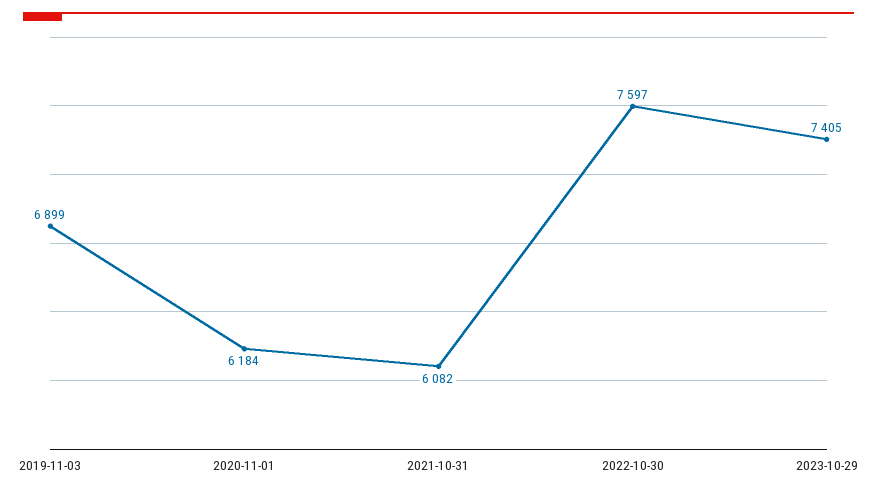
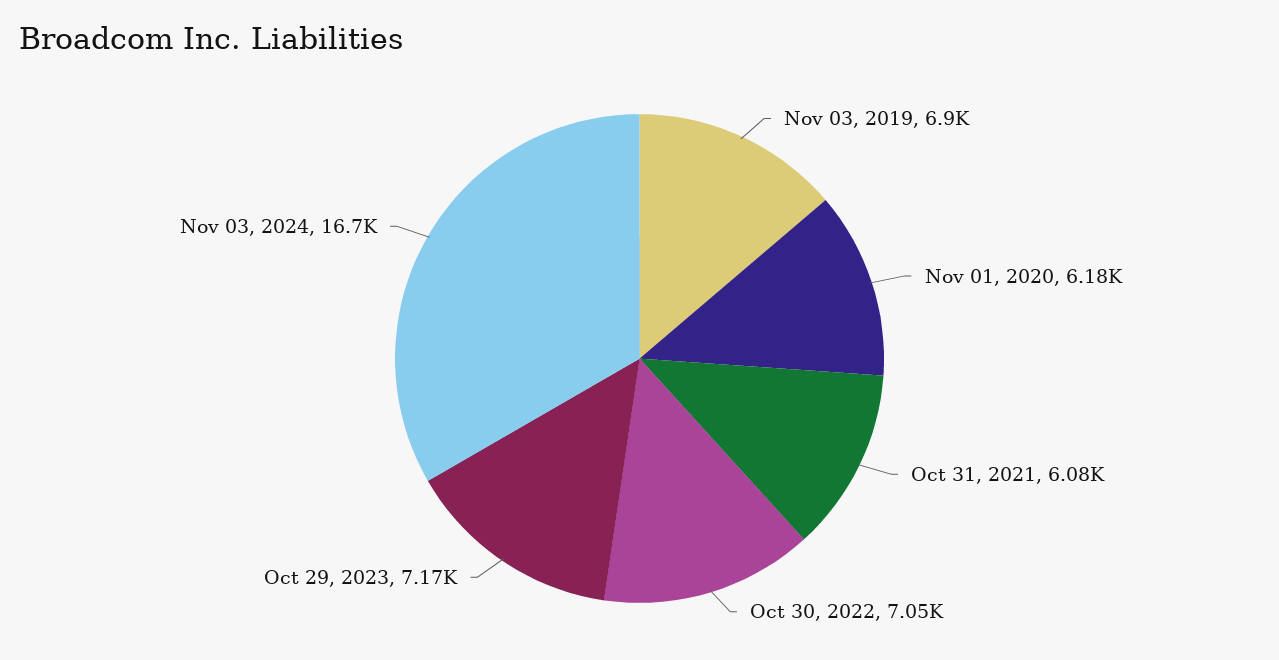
2022-10-30: 7597 -> 7050
2023-10-29: 7405 -> 7170
Nov 03, 2024: none -> 16700

